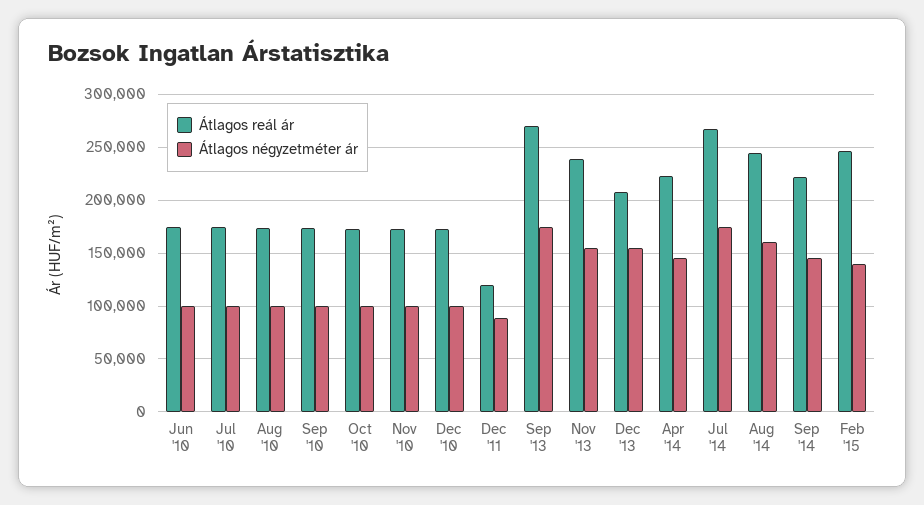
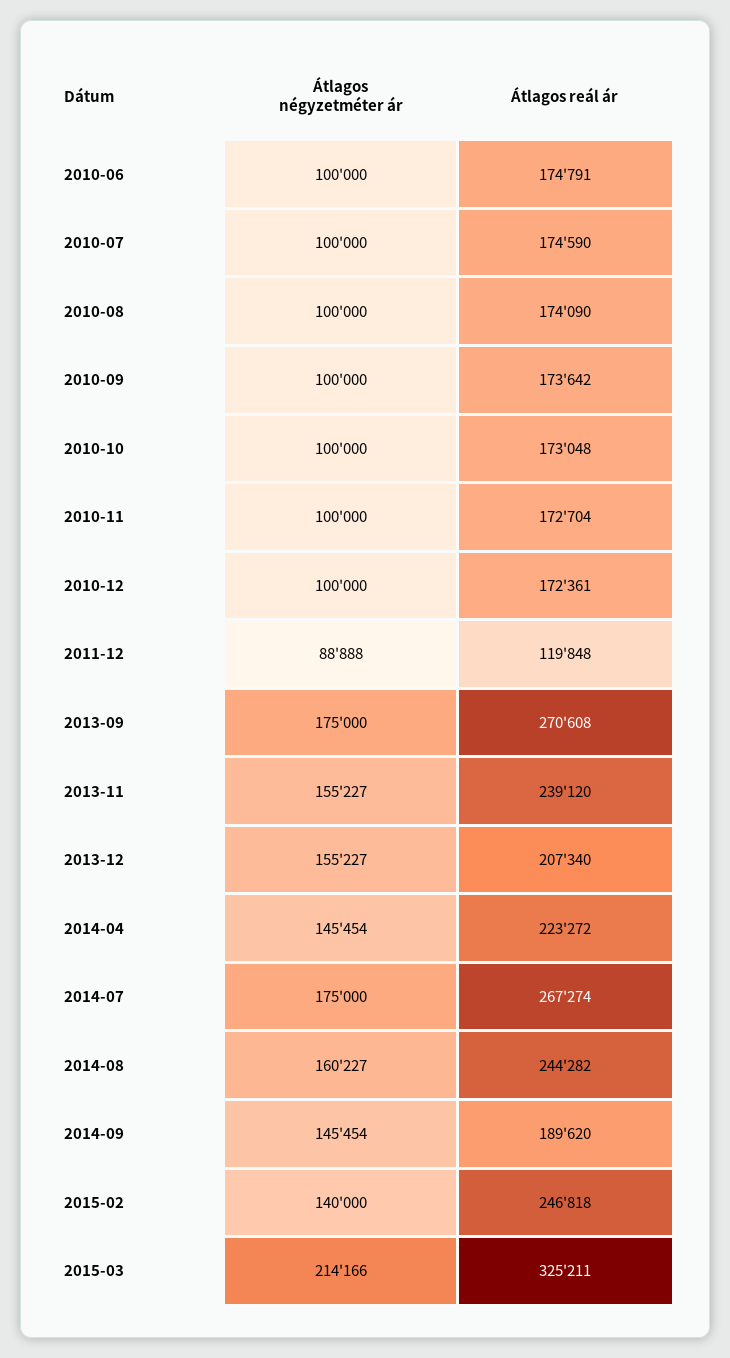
Átlagos reál ár, Sep '14: 220000 -> 189620
Átlagos négyzetméter ár, 2015-03: none -> 214166
Átlagos reál ár, 2015-03: none -> 325211

